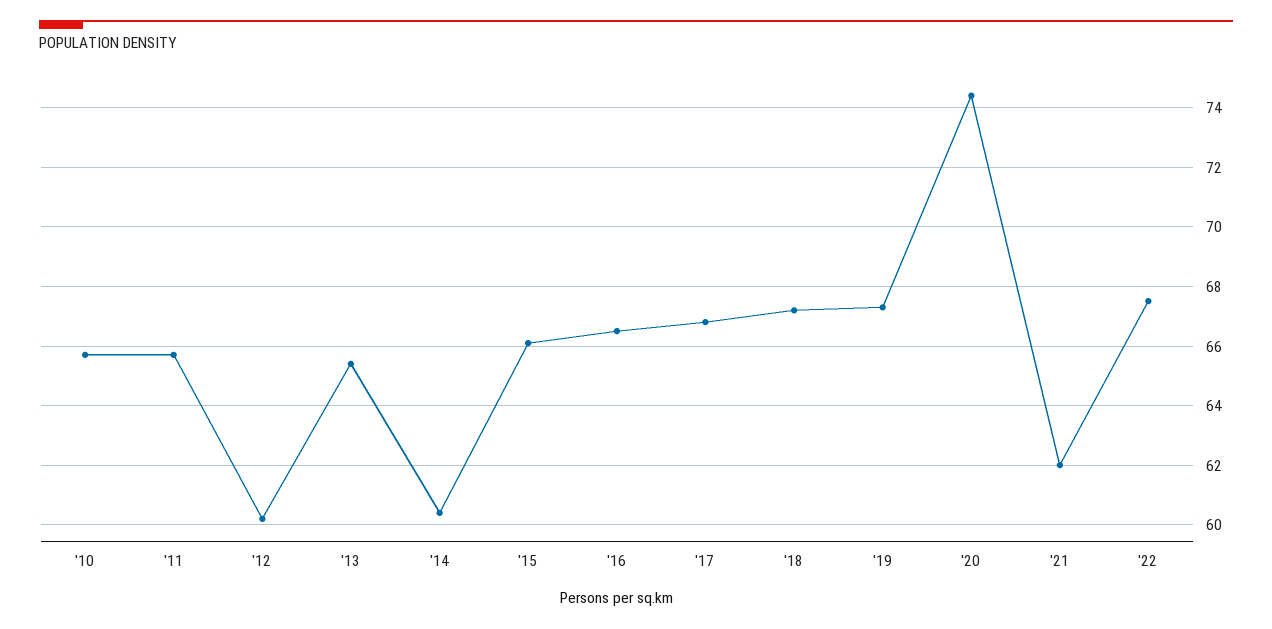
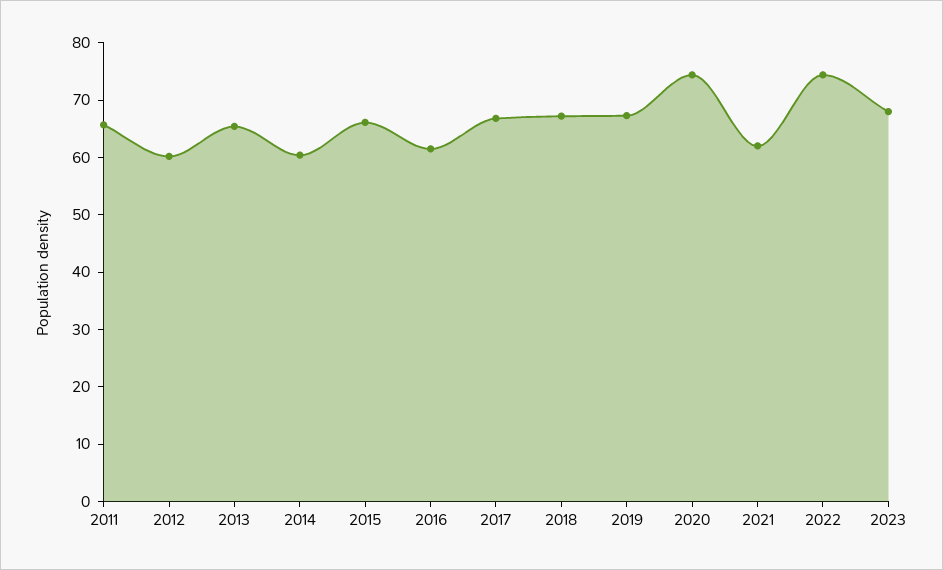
'10: 65.75 -> none
'16: 66.5 -> 62
'22: 67.5 -> 74
2023: none -> 68

